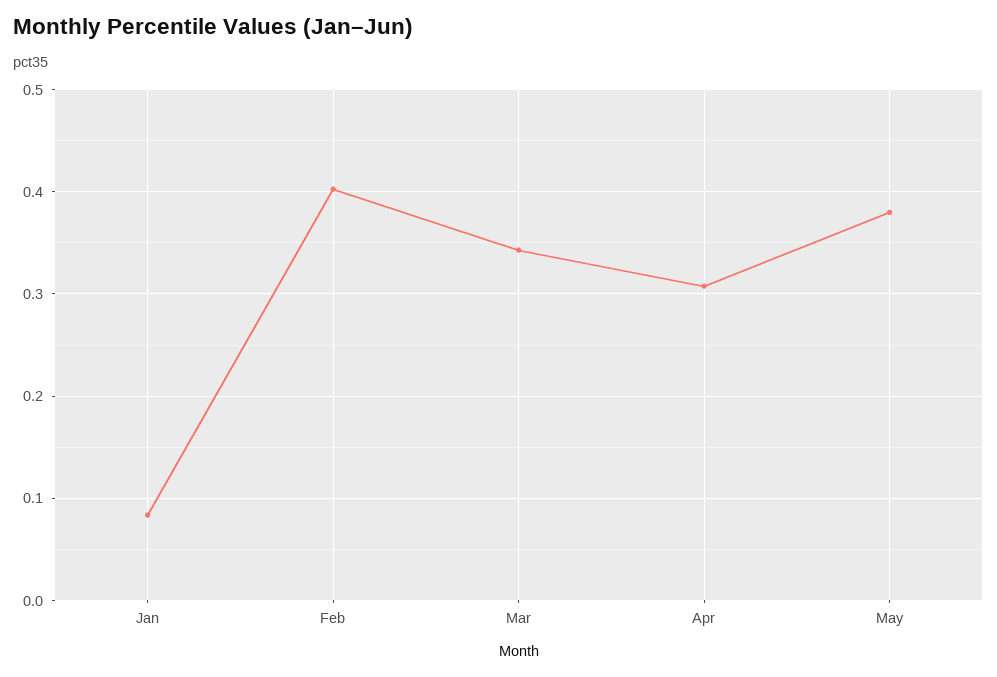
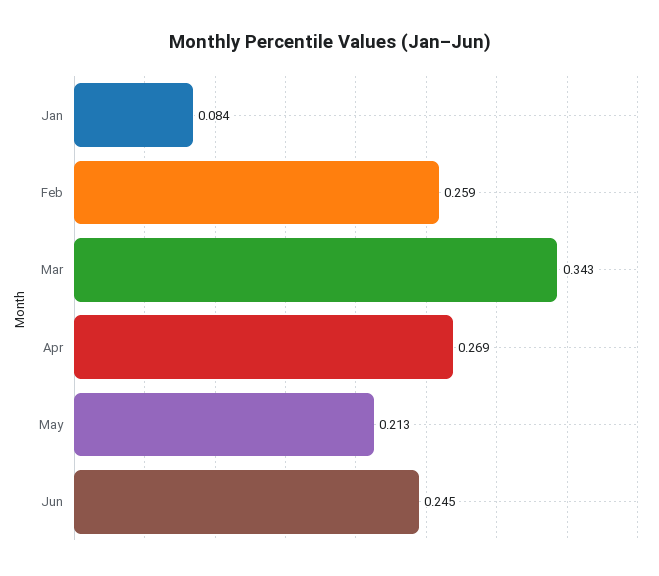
Feb: 0.4 -> 0.259
Apr: 0.31 -> 0.269
May: 0.38 -> 0.213
Jun: none -> 0.245

